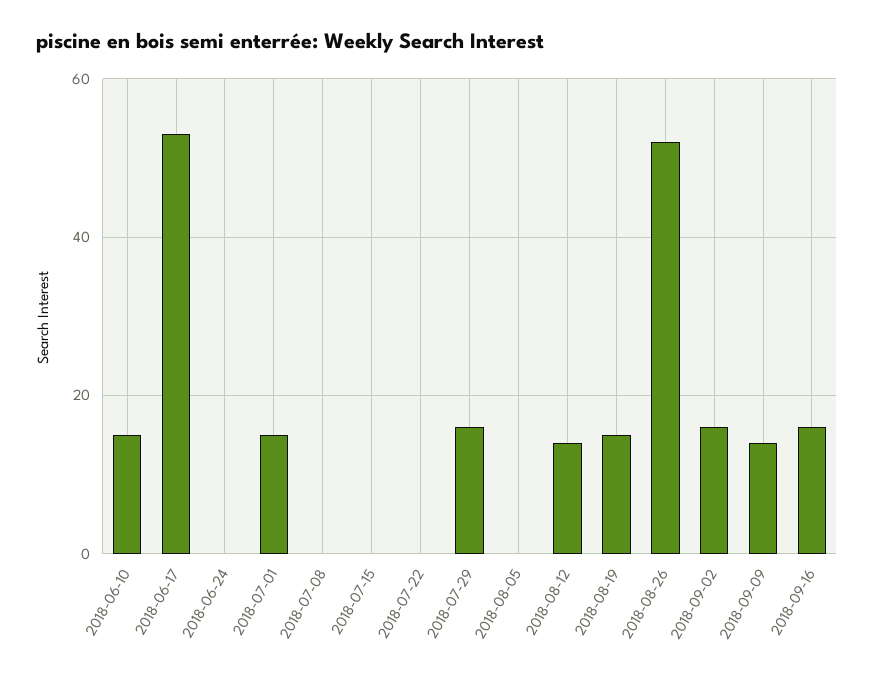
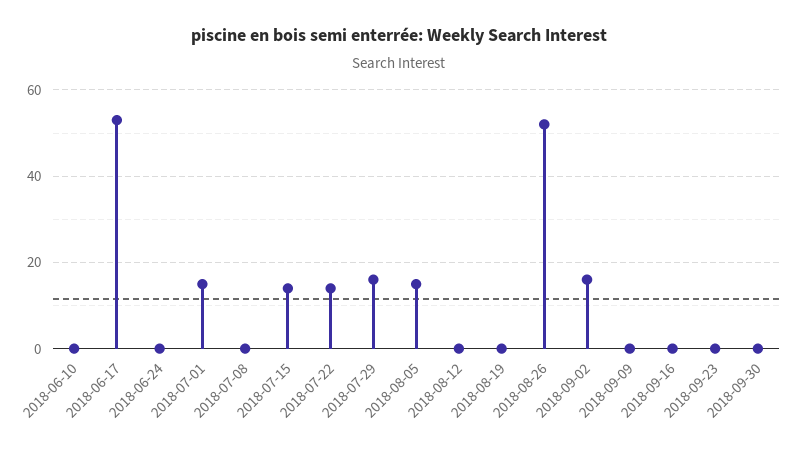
2018-06-10: 15 -> 0
2018-07-15: 0 -> 15
2018-07-22: 0 -> 15
2018-08-05: 0 -> 15
2018-08-12: 15 -> 0
2018-08-19: 15 -> 0
2018-09-09: 15 -> 0
2018-09-16: 15 -> 0
2018-09-23: none -> 0
2018-09-30: none -> 0

